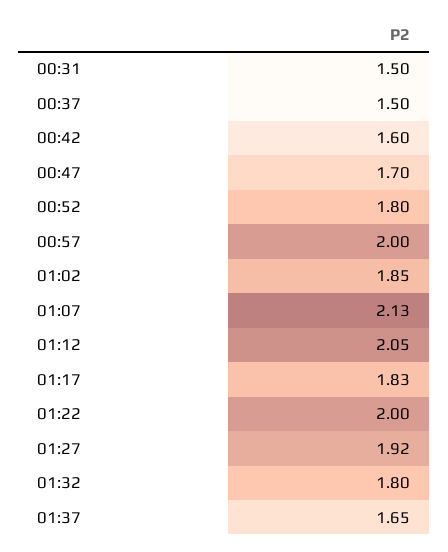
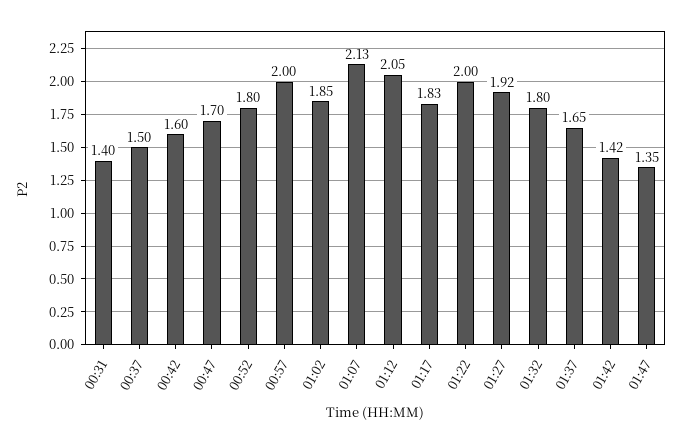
00:31: 1.5 -> 1.4
01:42: none -> 1.42
01:47: none -> 1.35

